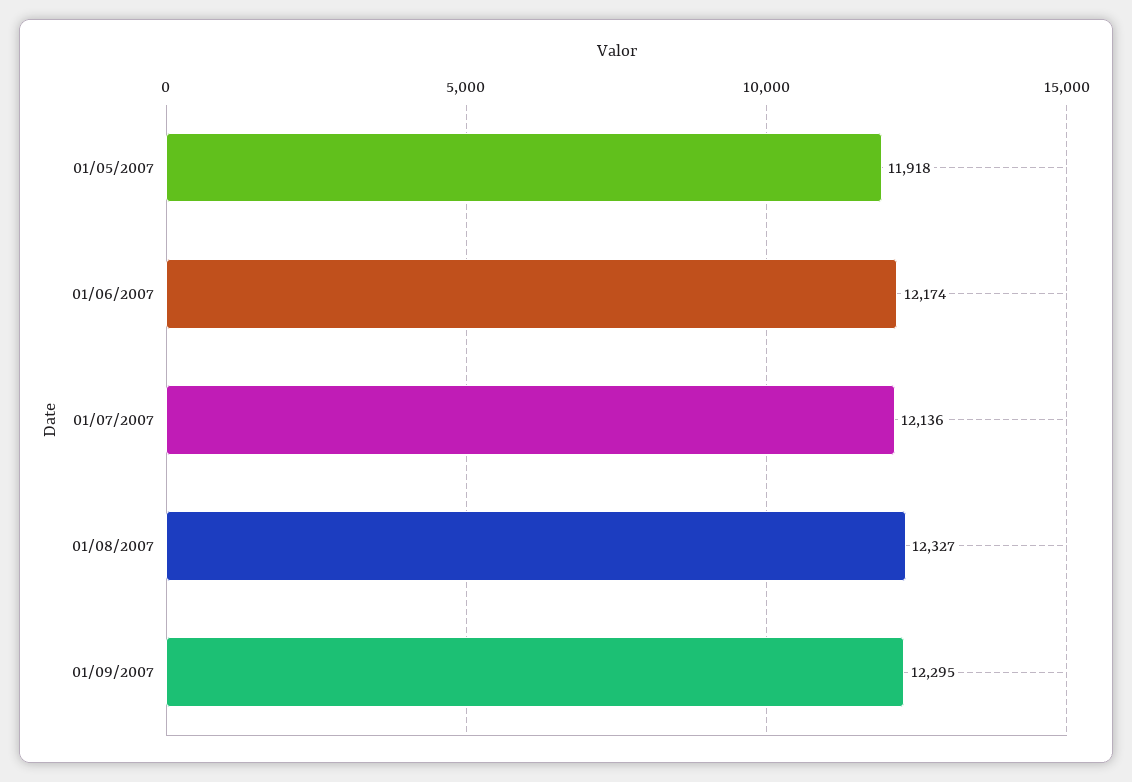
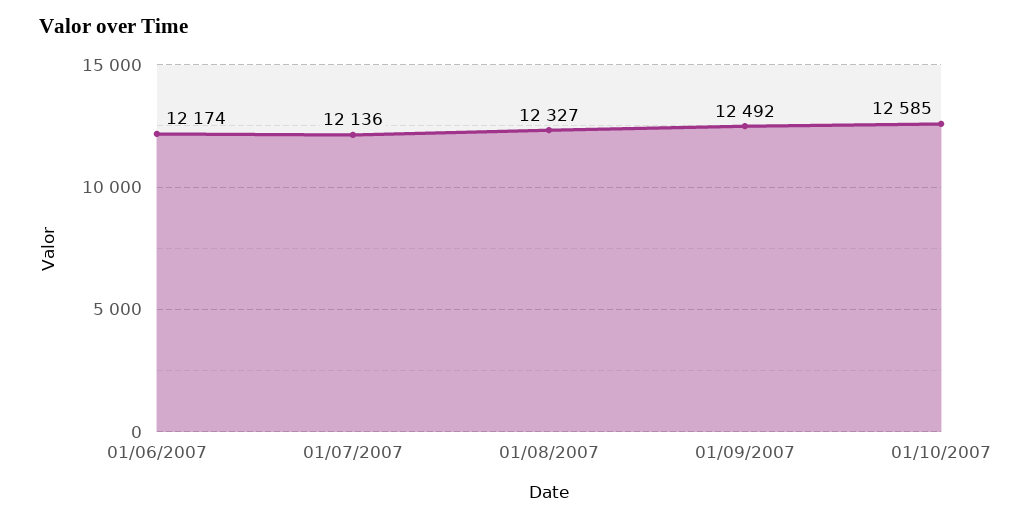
01/05/2007: 11918 -> none
01/09/2007: 12295 -> 12492
01/10/2007: none -> 12585

